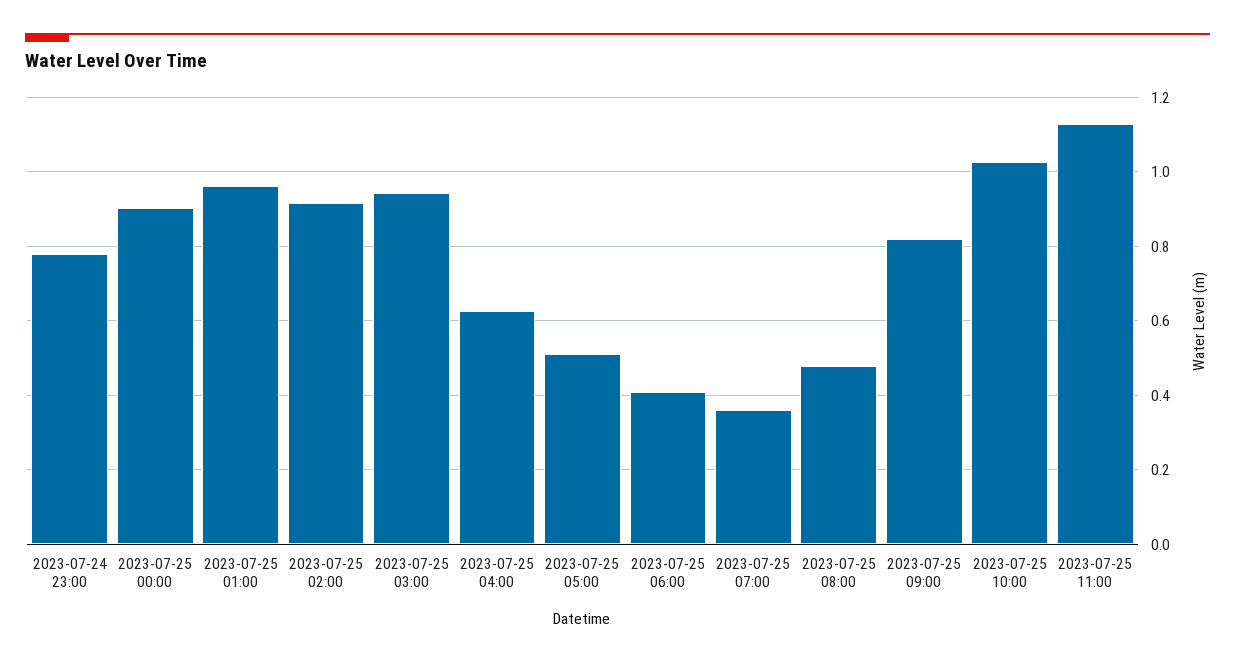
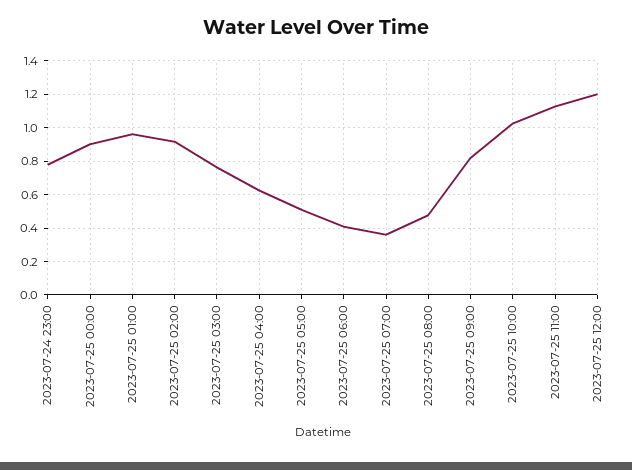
2023-07-25 03:00: 0.94 -> 0.75
2023-07-25 12:00: none -> 1.2

